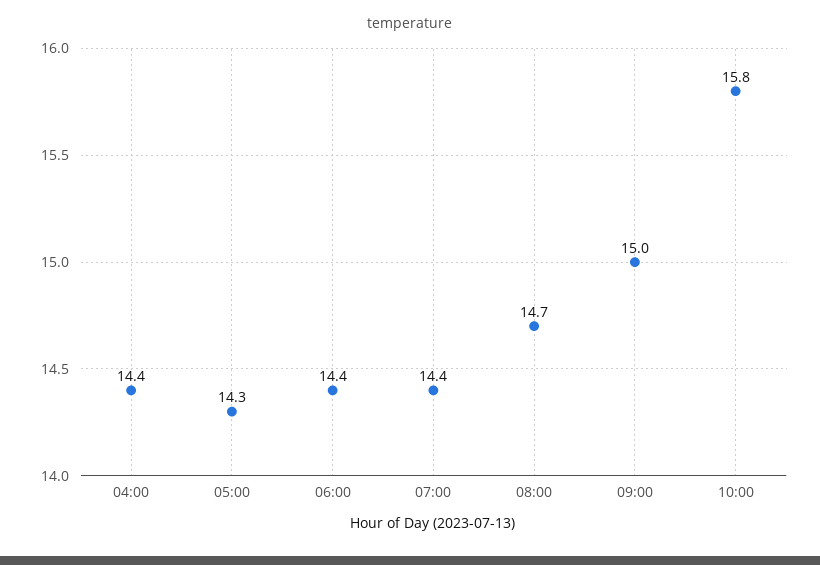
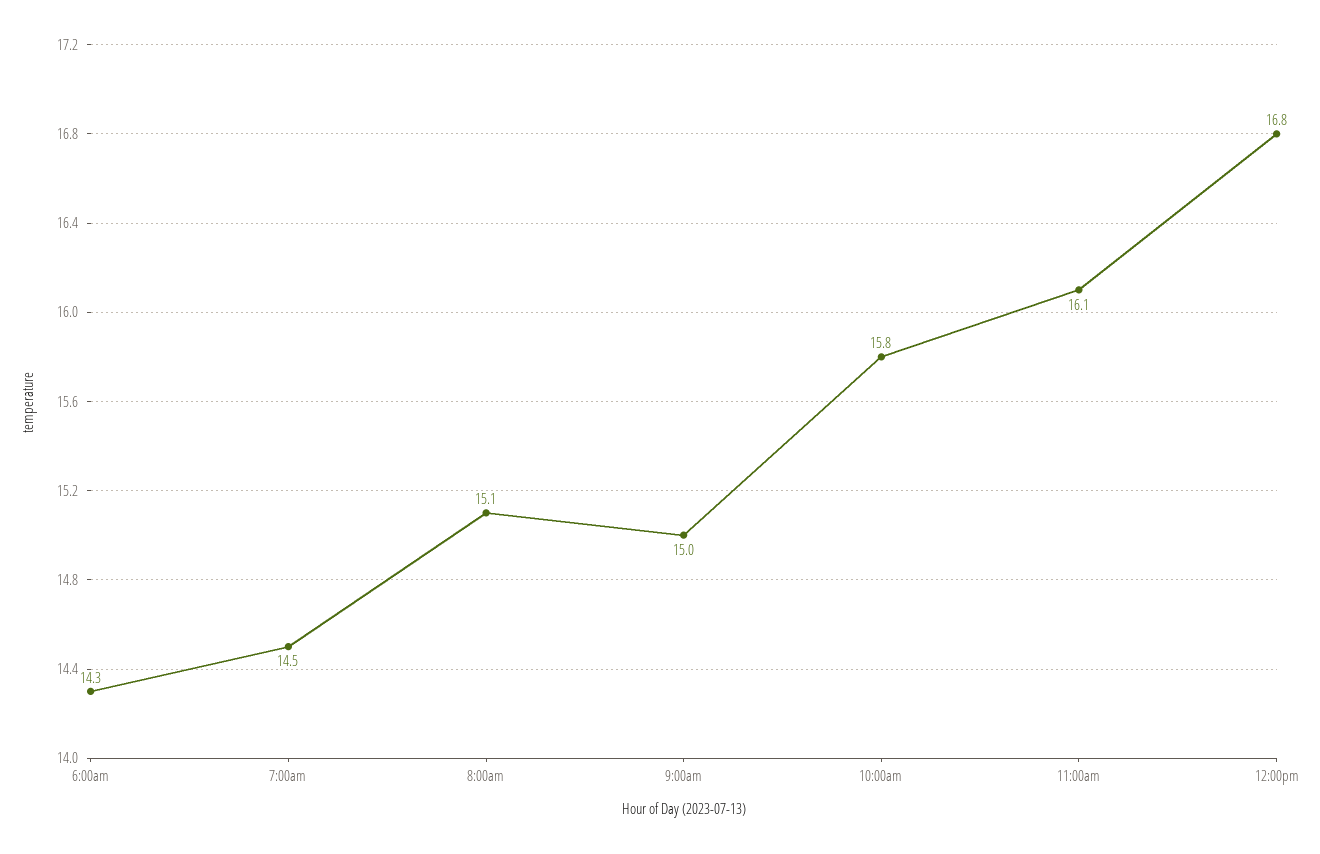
04:00: 14.4 -> none
05:00: 14.3 -> none
06:00: 14.4 -> 14.3
07:00: 14.4 -> 14.5
08:00: 14.7 -> 15.1
11:00am: none -> 16.1
12:00pm: none -> 16.8

